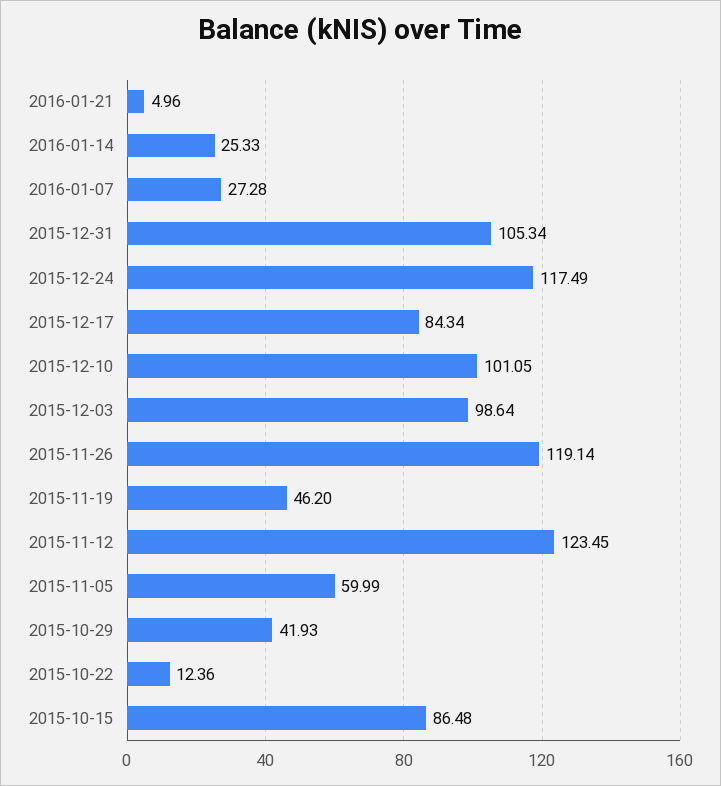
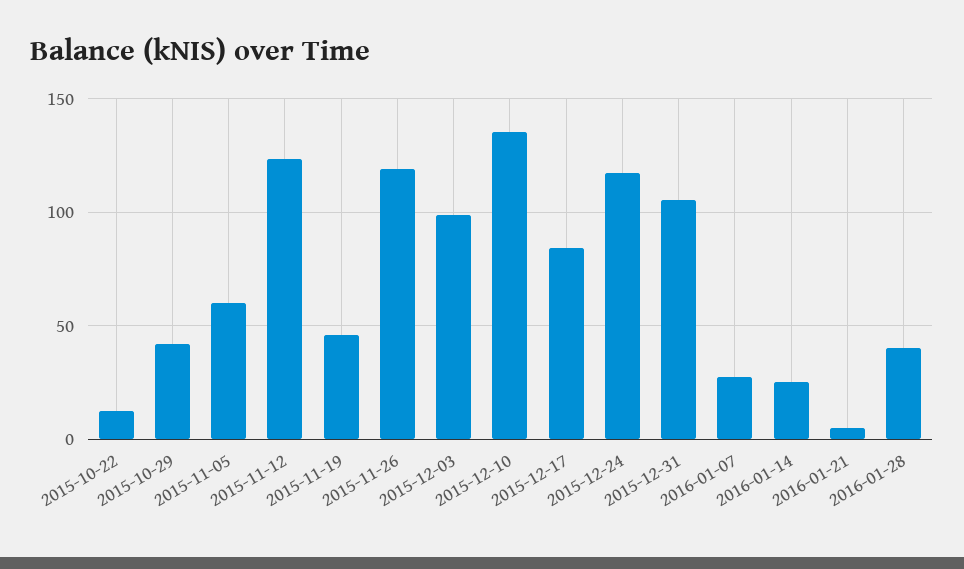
2015-12-10: 101.05 -> 135
2015-10-15: 86.48 -> none
2016-01-28: none -> 40

